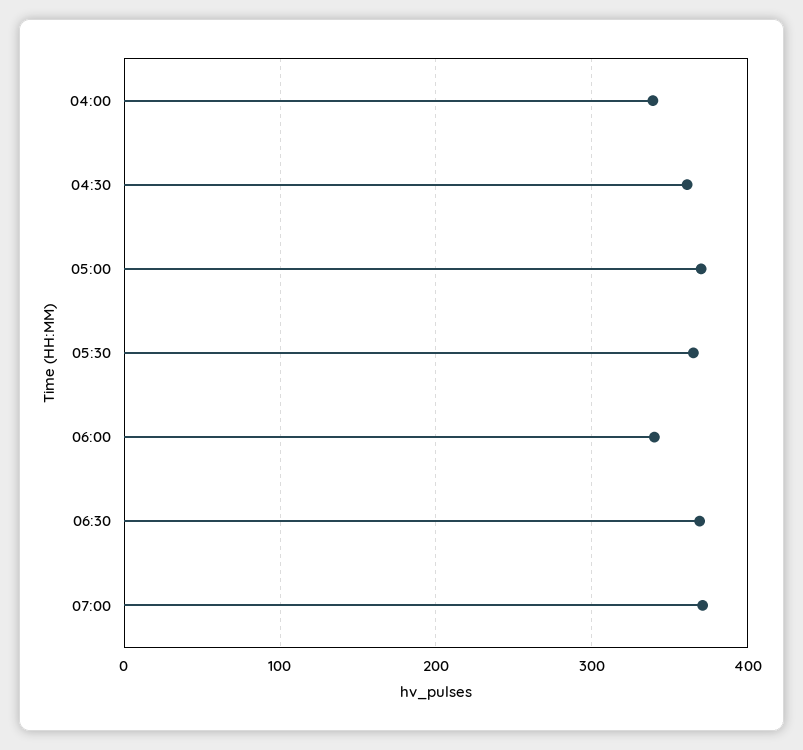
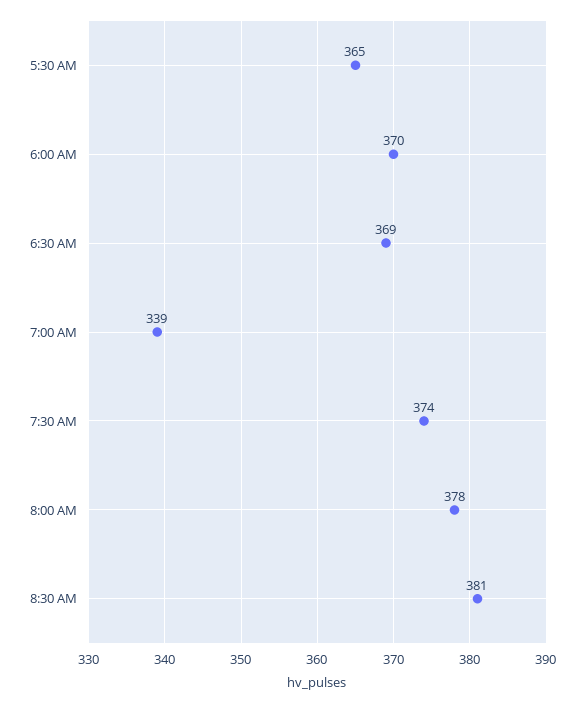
04:00: 340 -> none
04:30: 360 -> none
05:00: 370 -> none
06:00: 340 -> 370
07:00: 370 -> 339
7:30 AM: none -> 374
8:00 AM: none -> 378
8:30 AM: none -> 381

